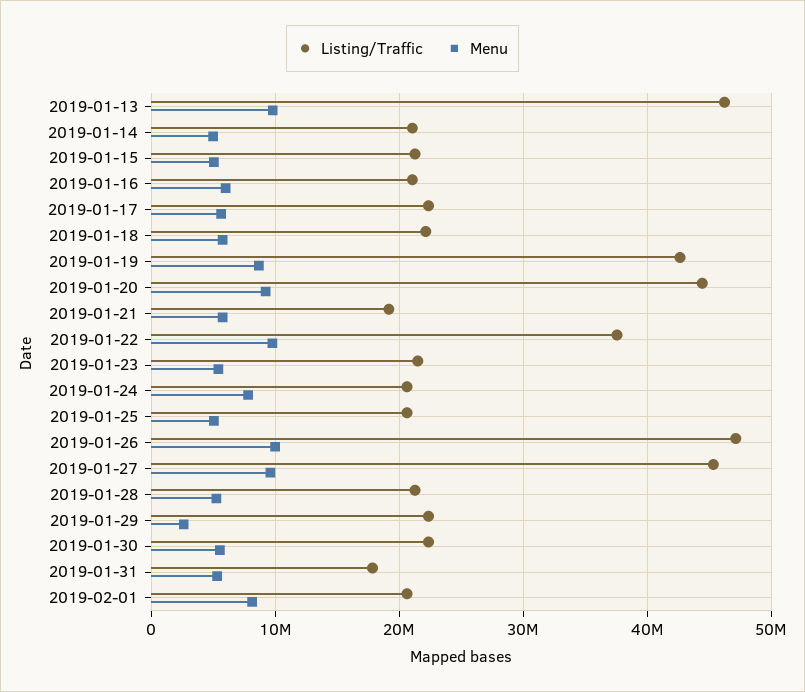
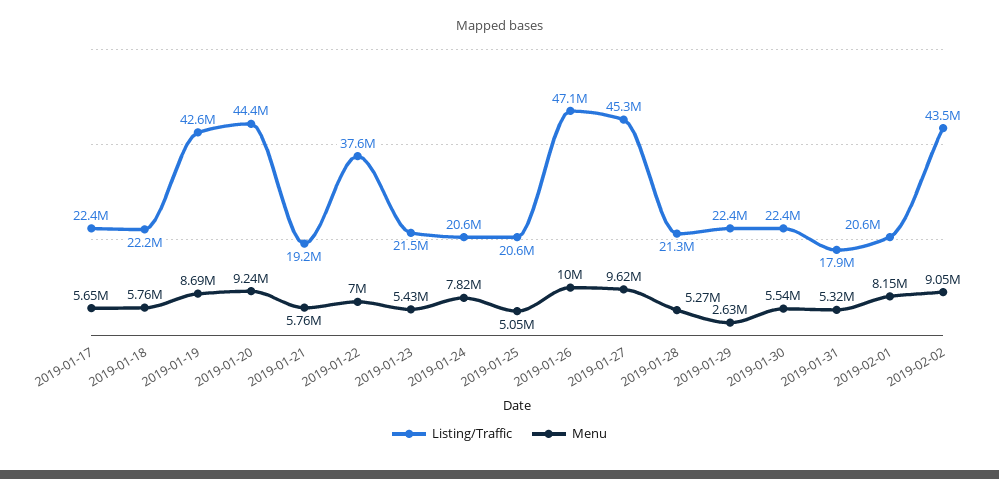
Listing/Traffic, 2019-01-13: 46000000 -> none
Menu, 2019-01-13: 10000000 -> none
Listing/Traffic, 2019-01-14: 21000000 -> none
Menu, 2019-01-14: 5000000 -> none
Listing/Traffic, 2019-01-15: 21000000 -> none
Menu, 2019-01-15: 5000000 -> none
Listing/Traffic, 2019-01-16: 21000000 -> none
Menu, 2019-01-16: 6000000 -> none
Menu, 2019-01-22: 10000000 -> 7000000
Listing/Traffic, 2019-02-02: none -> 43500000
Menu, 2019-02-02: none -> 9050000

